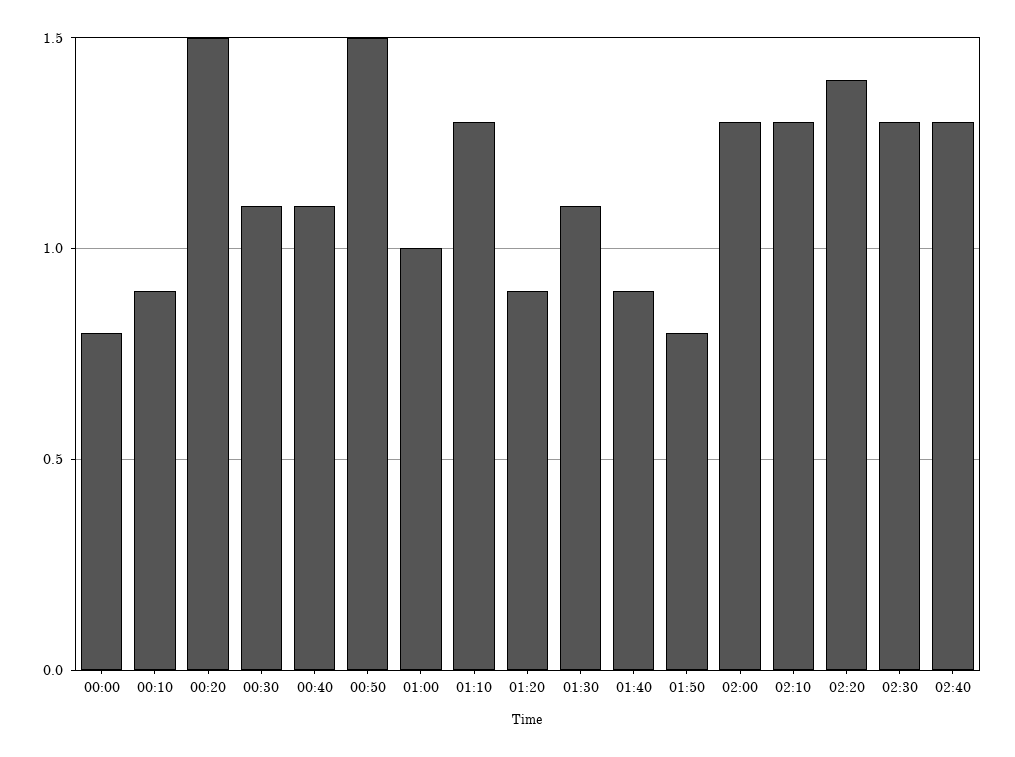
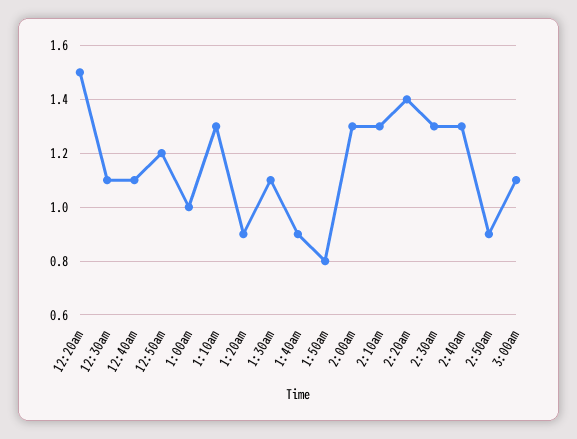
00:00: 0.8 -> none
00:10: 0.9 -> none
00:50: 1.5 -> 1.2
2:50am: none -> 0.9
3:00am: none -> 1.1

